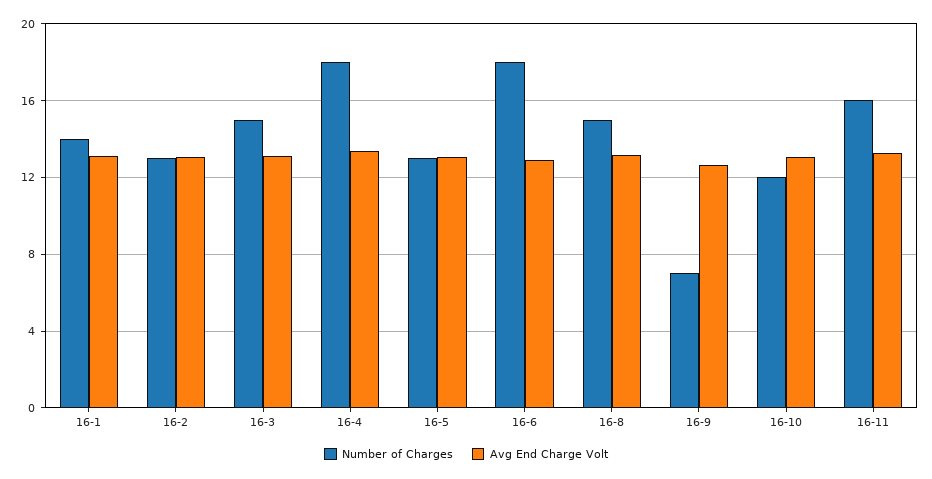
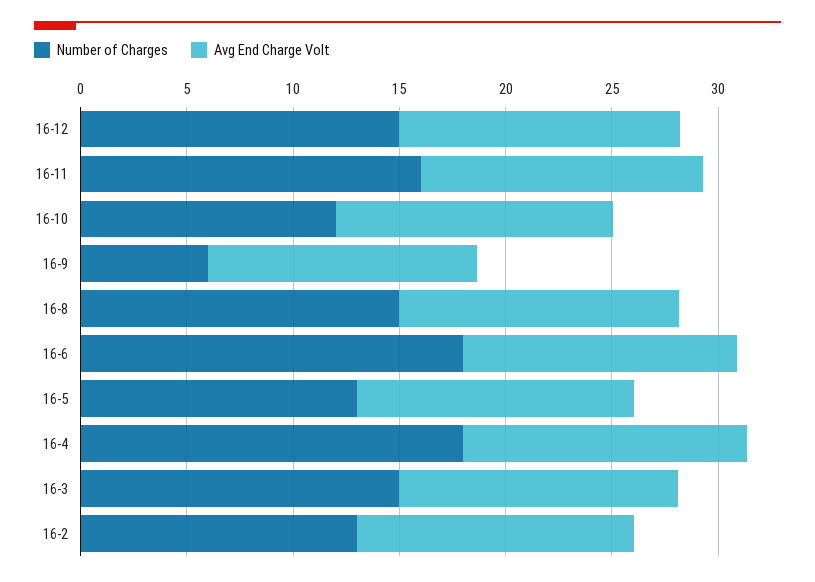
Number of Charges, 16-1: 14 -> none
Avg End Charge Volt, 16-1: 13 -> none
Number of Charges, 16-9: 7 -> 6
Number of Charges, 16-12: none -> 15
Avg End Charge Volt, 16-12: none -> 13

